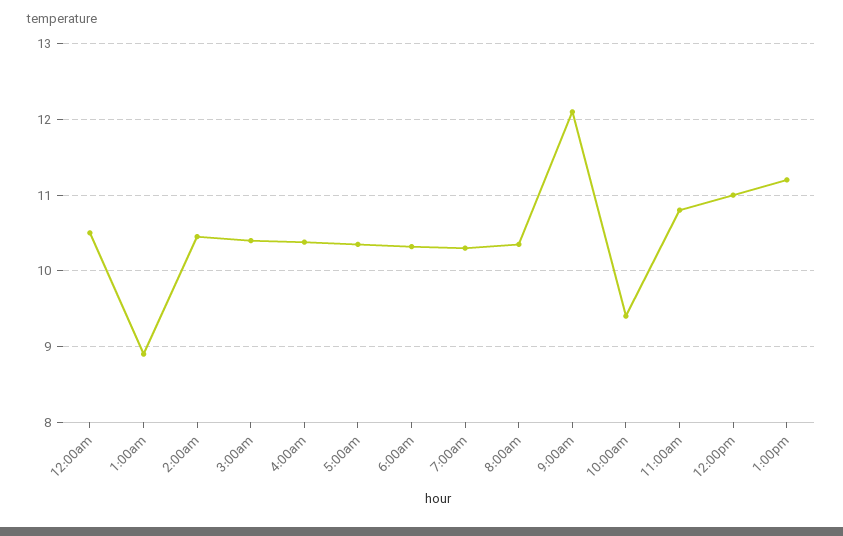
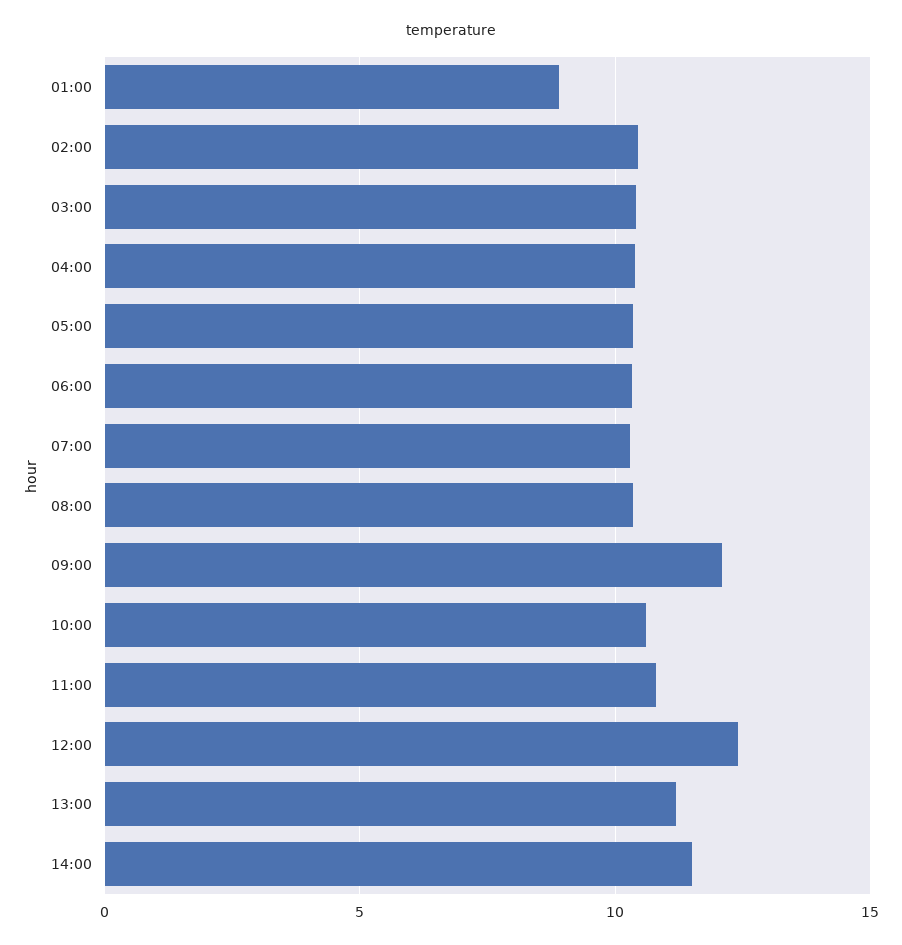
12:00am: 10.5 -> none
10:00am: 9.4 -> 10.5
12:00pm: 11 -> 12.5
14:00: none -> 11.5

